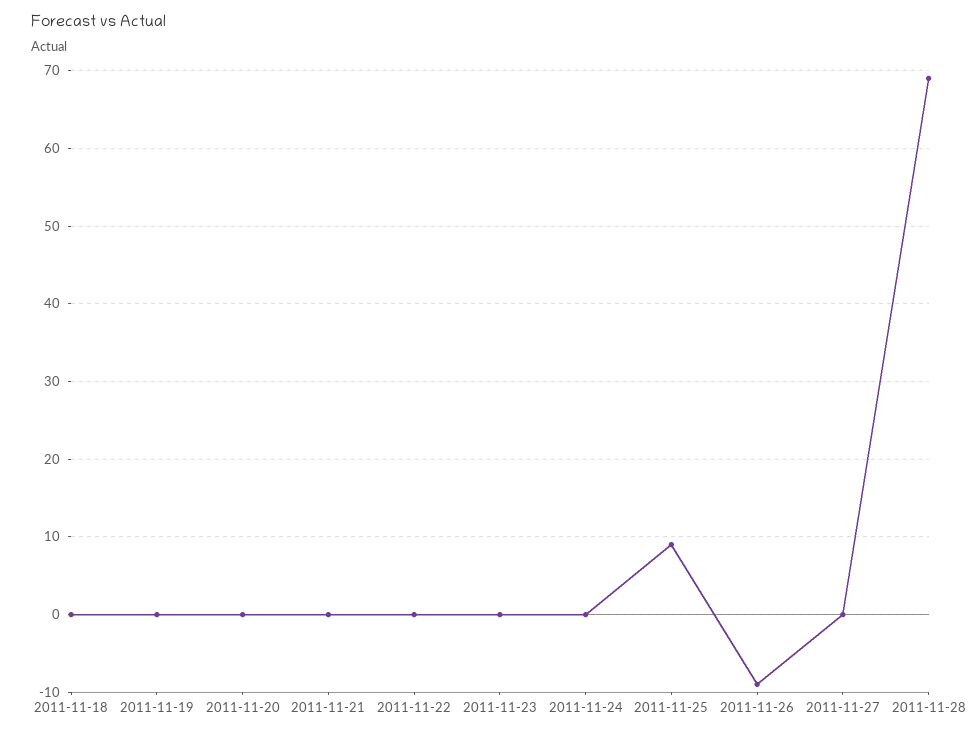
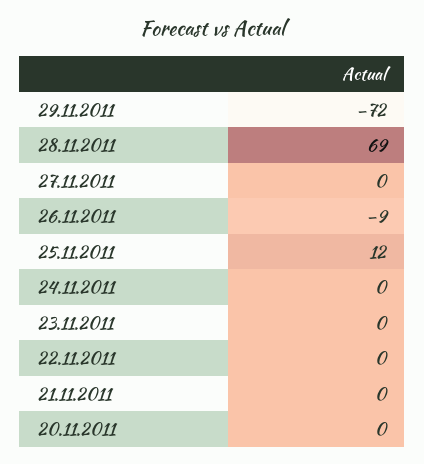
2011-11-18: 0 -> none
2011-11-19: 0 -> none
2011-11-25: 9 -> 12
29.11.2011: none -> -72

